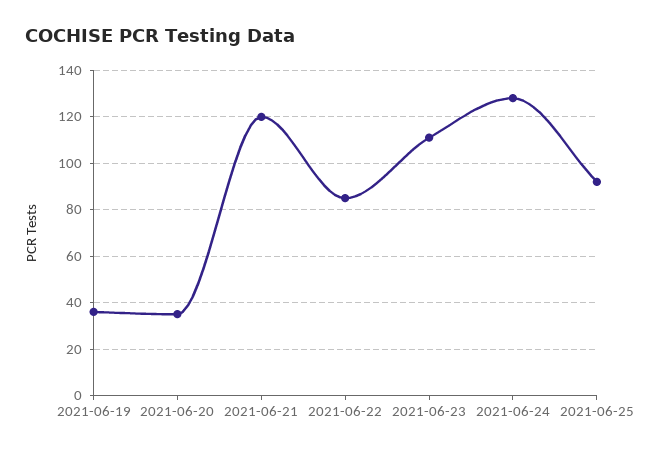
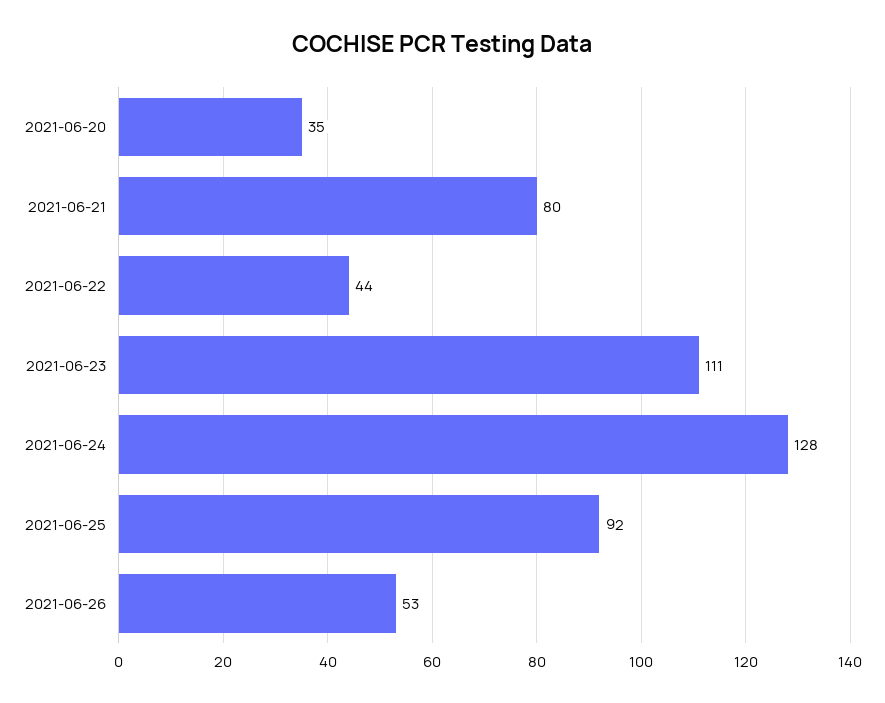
2021-06-19: 35 -> none
2021-06-21: 120 -> 80
2021-06-22: 85 -> 44
2021-06-26: none -> 53

